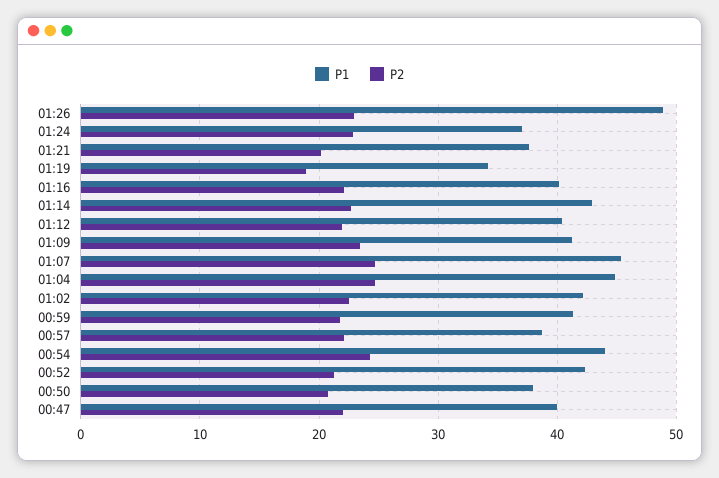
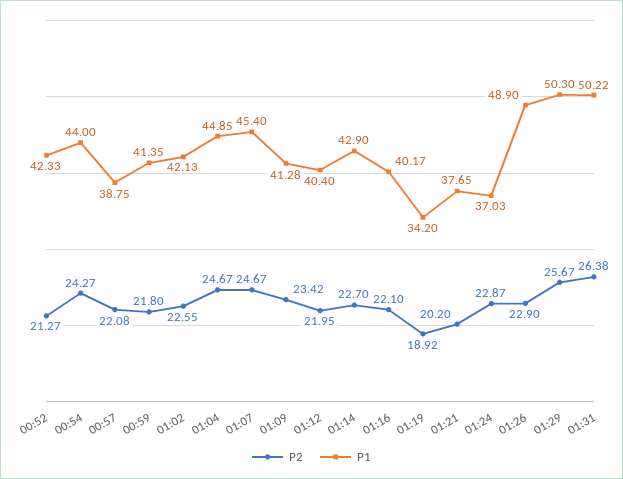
P1, 00:50: 38 -> none
P2, 00:50: 21 -> none
P1, 00:47: 40 -> none
P2, 00:47: 22 -> none
P2, 01:29: none -> 25.67
P1, 01:29: none -> 50.3
P2, 01:31: none -> 26.38
P1, 01:31: none -> 50.22

